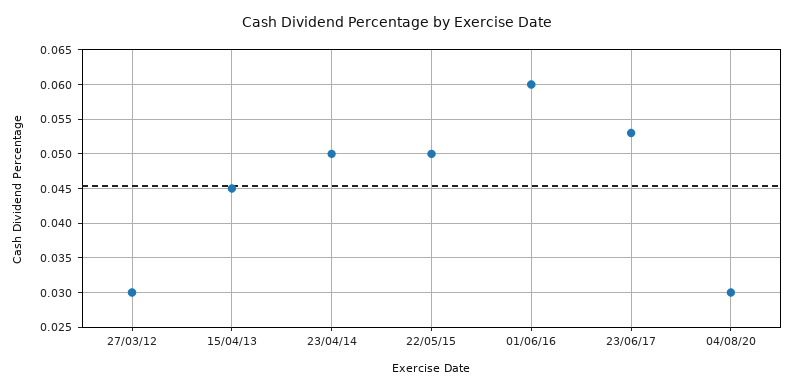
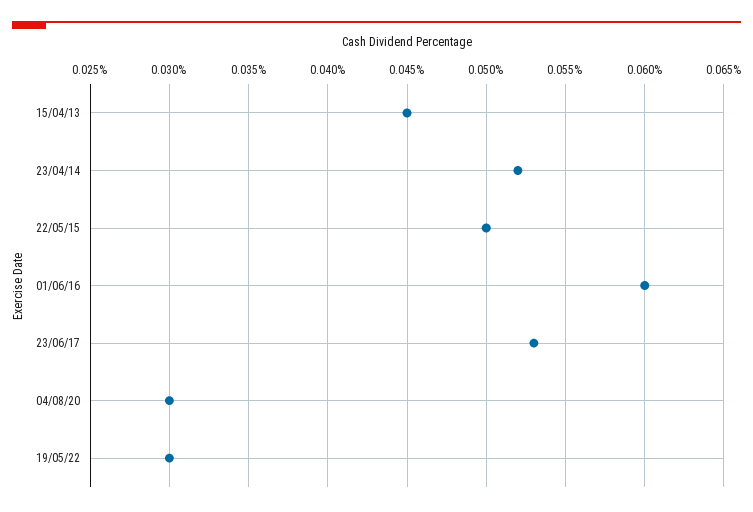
27/03/12: 0.03 -> none
23/04/14: 0.05 -> 0.052
19/05/22: none -> 0.03

